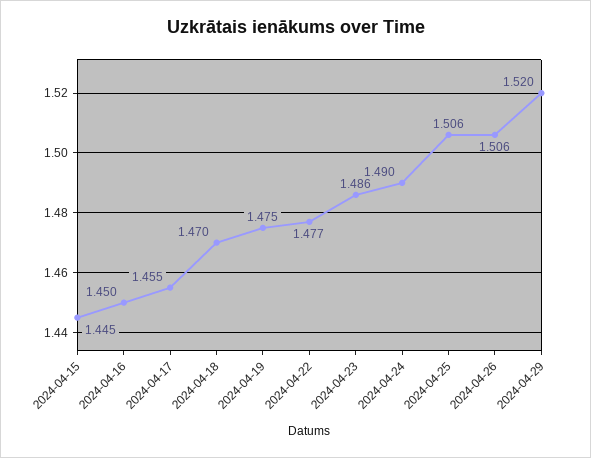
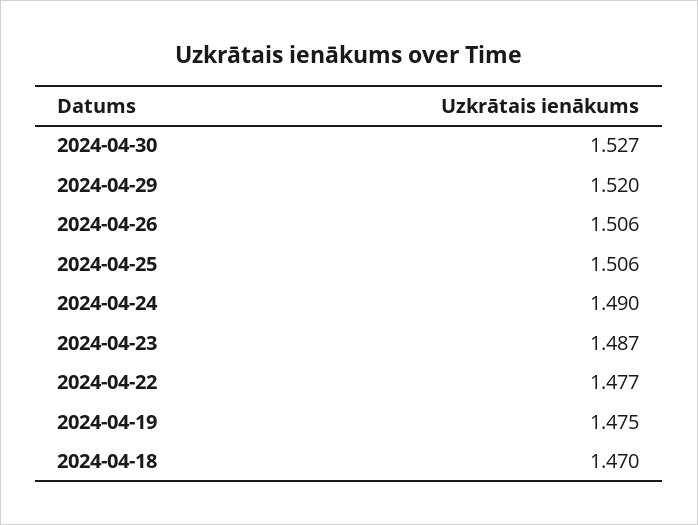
2024-04-15: 1.445 -> none
2024-04-16: 1.45 -> none
2024-04-17: 1.455 -> none
2024-04-23: 1.486 -> 1.487
2024-04-30: none -> 1.527

